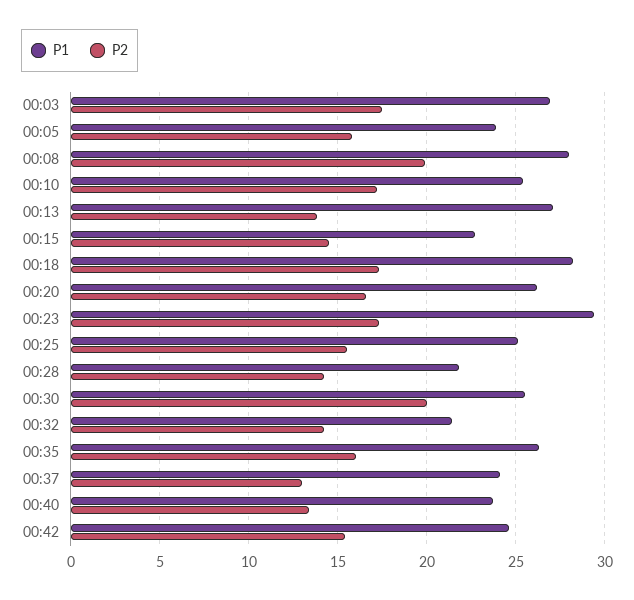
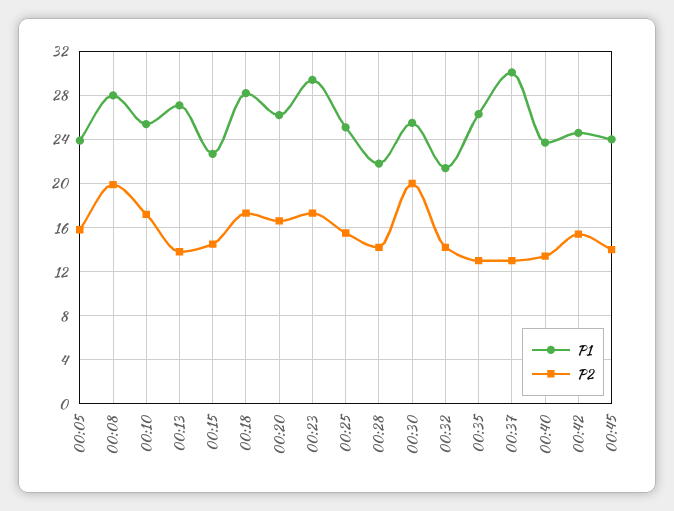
P1, 00:03: 27 -> none
P2, 00:03: 17.5 -> none
P2, 00:35: 16 -> 13
P1, 00:37: 24 -> 30
P1, 00:45: none -> 24
P2, 00:45: none -> 14

